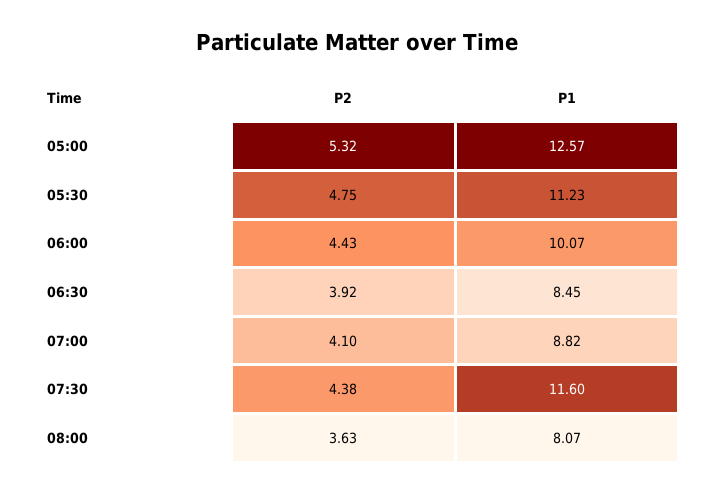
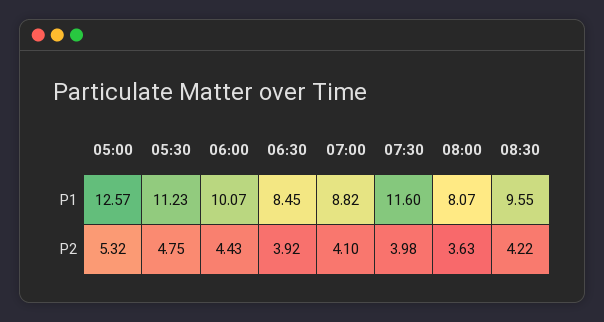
P2, 07:30: 4.38 -> 3.98
P1, 08:30: none -> 9.55
P2, 08:30: none -> 4.22

